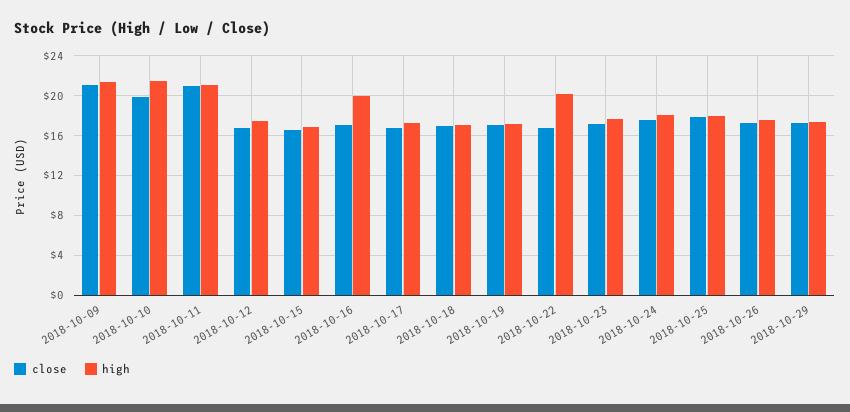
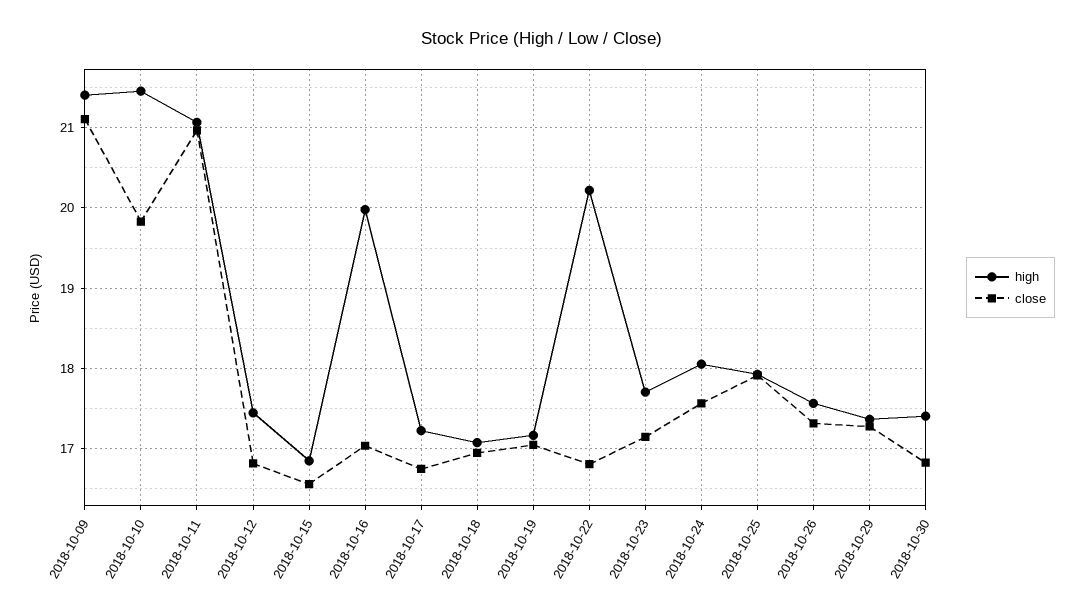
high, 2018-10-30: none -> 17.4
close, 2018-10-30: none -> 16.8

